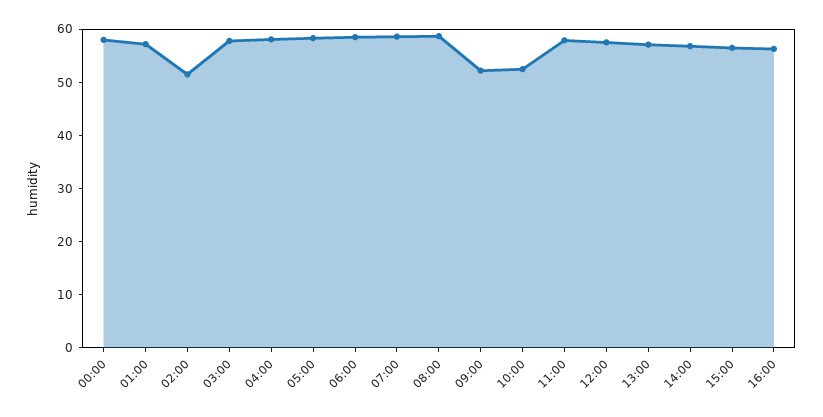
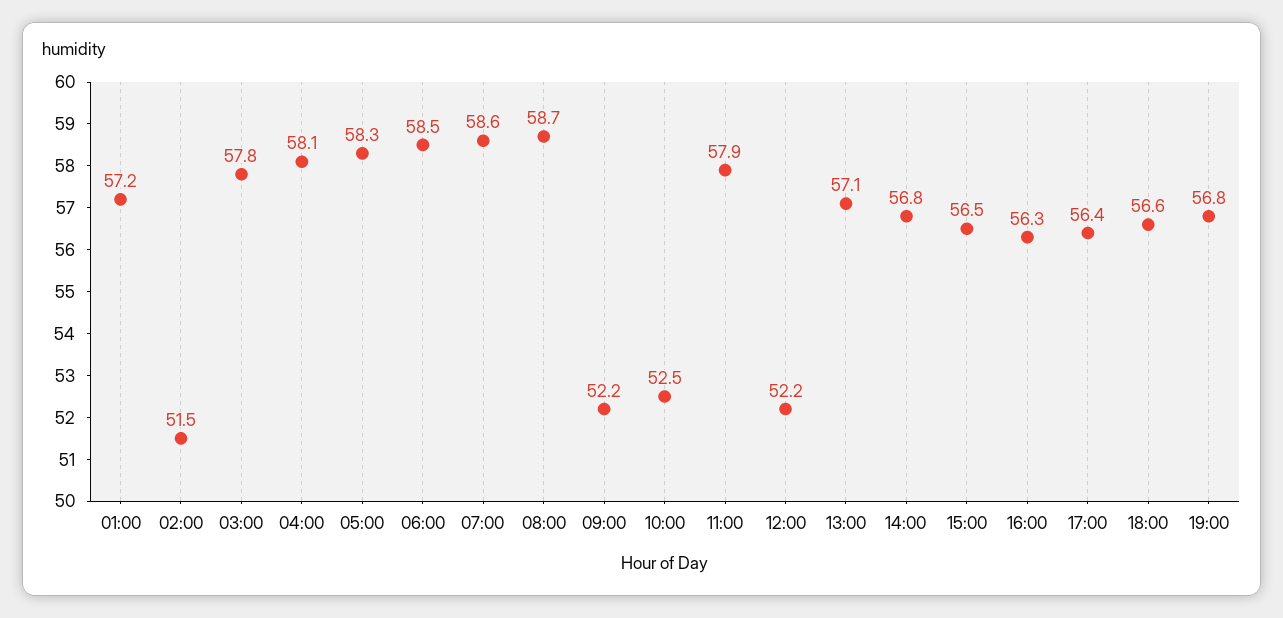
00:00: 58 -> none
12:00: 58 -> 52.2
17:00: none -> 56.4
18:00: none -> 56.6
19:00: none -> 56.8

